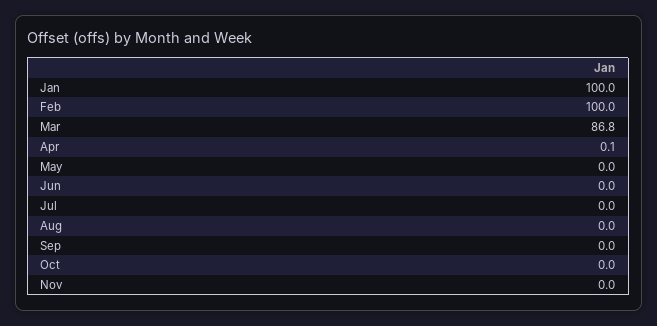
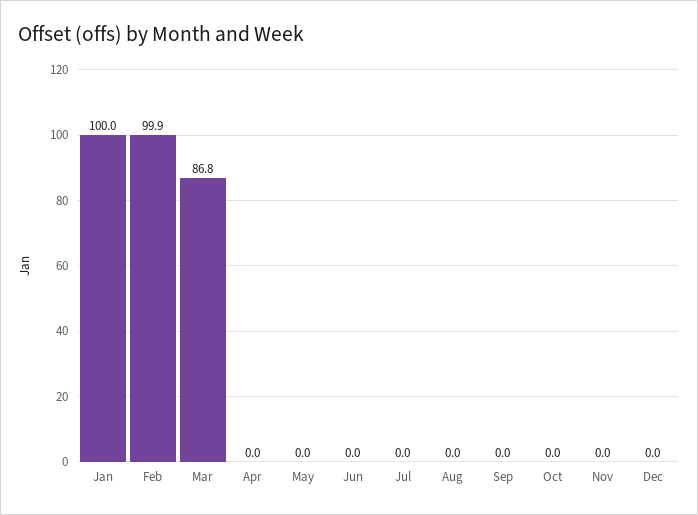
Feb: 100 -> 99.9
Apr: 0.1 -> 0
Dec: none -> 0

